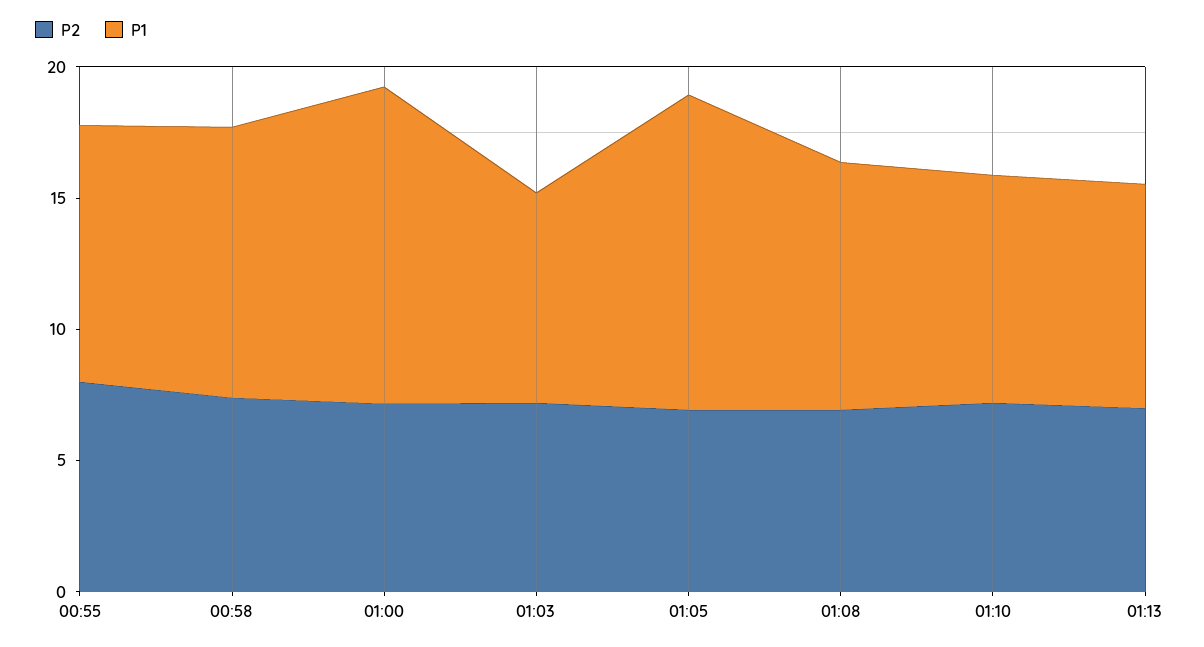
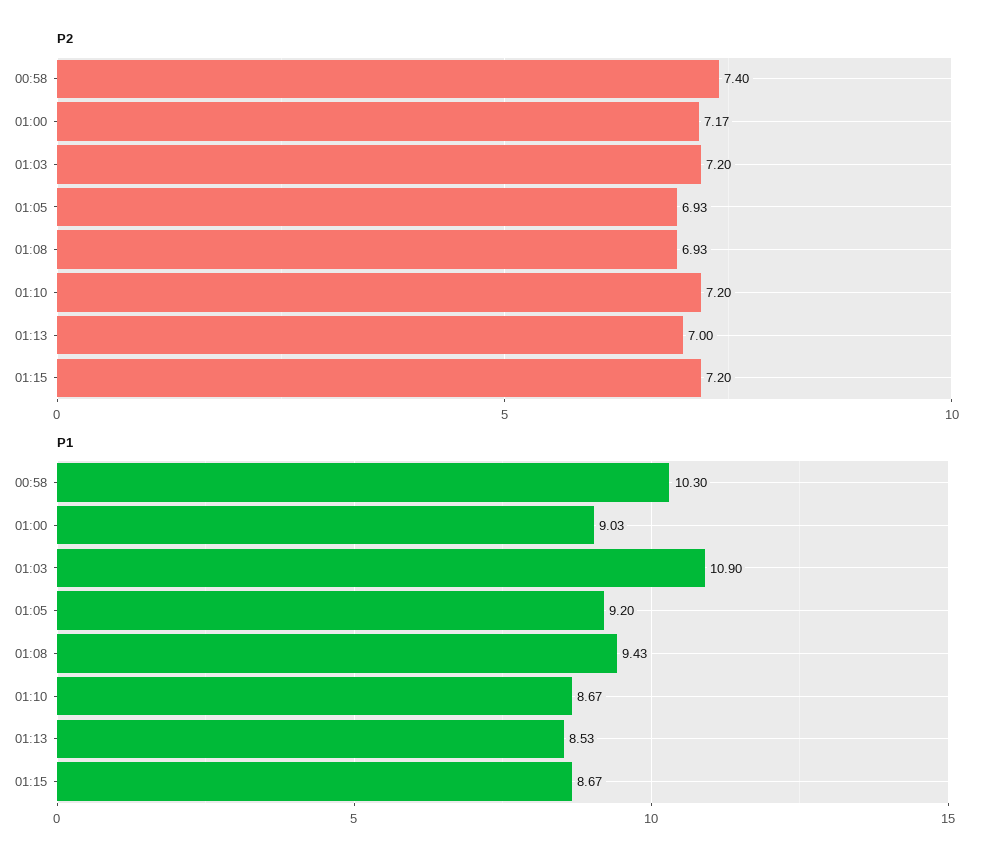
P2, 00:55: 8 -> none
P1, 00:55: 10 -> none
P1, 01:00: 12 -> 9.03
P1, 01:03: 8 -> 10.9
P1, 01:05: 12 -> 9.2
P2, 01:15: none -> 7.2
P1, 01:15: none -> 8.67

